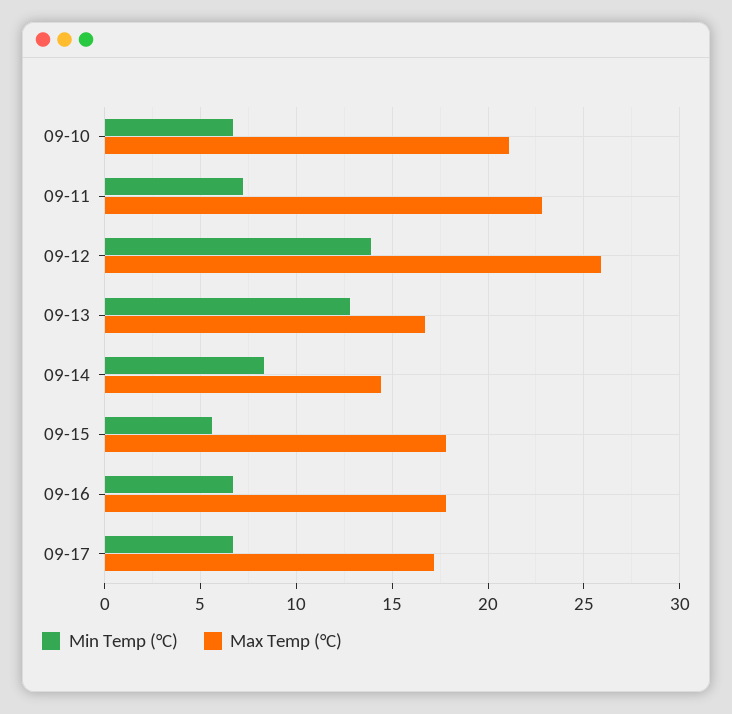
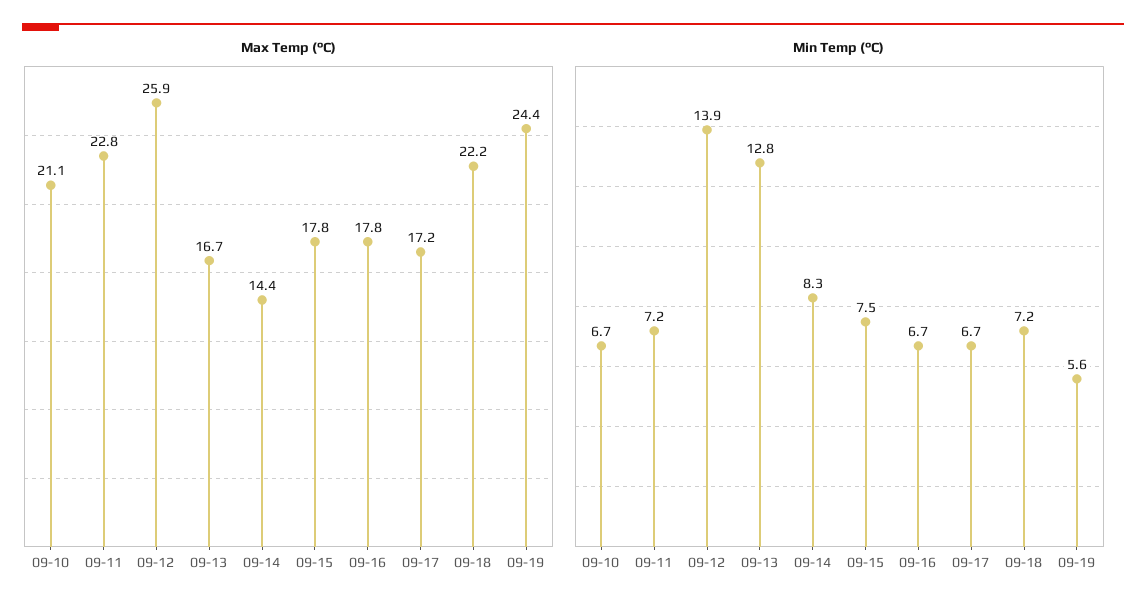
Min Temp (°C), 09-15: 5.5 -> 7.5
Max Temp (°C), 09-18: none -> 22.2
Max Temp (°C), 09-19: none -> 24.4
Min Temp (°C), 09-18: none -> 7.2
Min Temp (°C), 09-19: none -> 5.6

